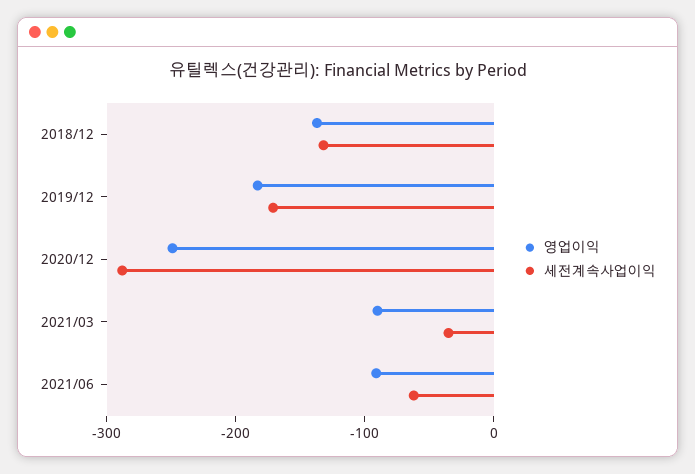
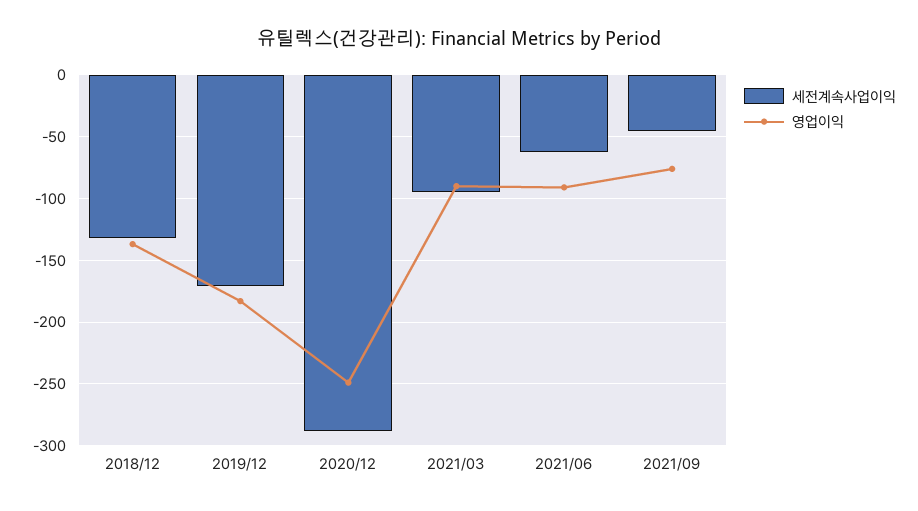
세전계속사업이익, 2021/03: -40 -> -95
세전계속사업이익, 2021/09: none -> -45
영업이익, 2021/09: none -> -75

